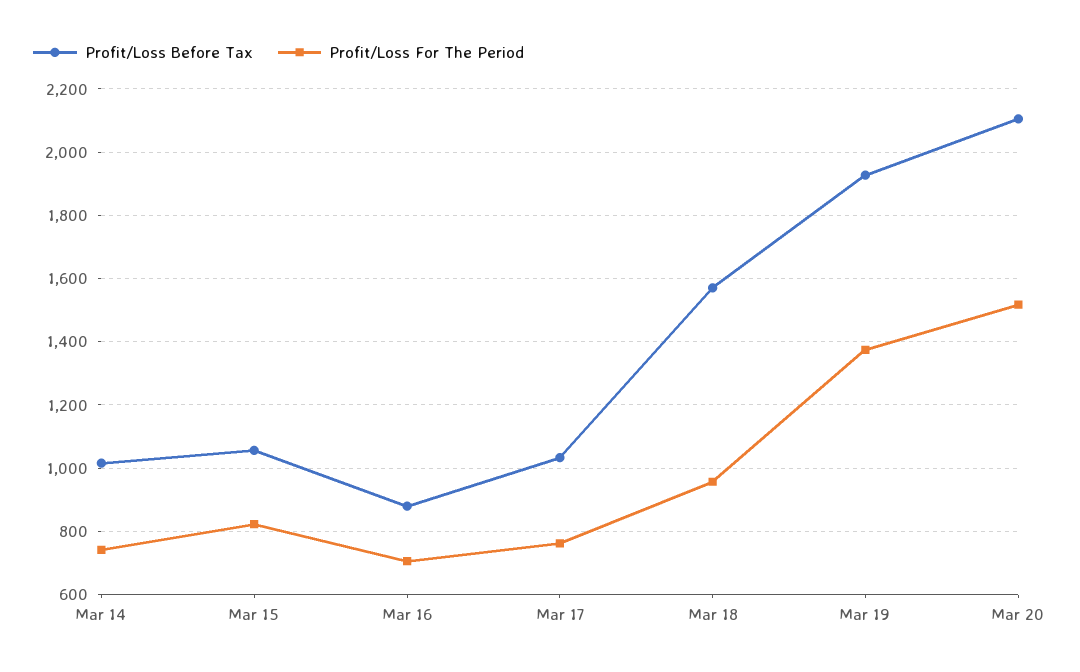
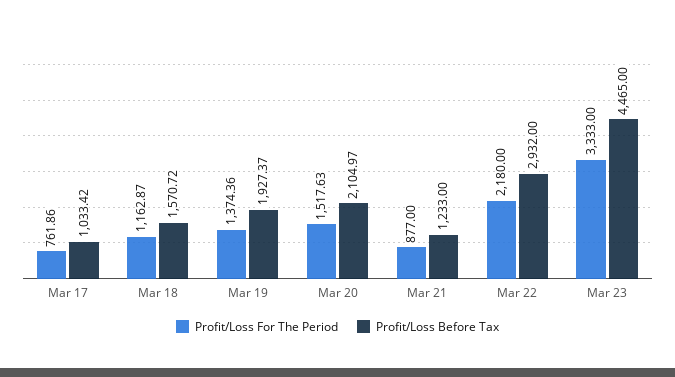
Profit/Loss Before Tax, Mar 14: 1020 -> none
Profit/Loss For The Period, Mar 14: 740 -> none
Profit/Loss Before Tax, Mar 15: 1060 -> none
Profit/Loss For The Period, Mar 15: 820 -> none
Profit/Loss Before Tax, Mar 16: 880 -> none
Profit/Loss For The Period, Mar 16: 700 -> none
Profit/Loss For The Period, Mar 18: 960 -> 1162.87
Profit/Loss For The Period, Mar 21: none -> 877
Profit/Loss Before Tax, Mar 21: none -> 1233
Profit/Loss For The Period, Mar 22: none -> 2180
Profit/Loss Before Tax, Mar 22: none -> 2932
Profit/Loss For The Period, Mar 23: none -> 3333
Profit/Loss Before Tax, Mar 23: none -> 4465

